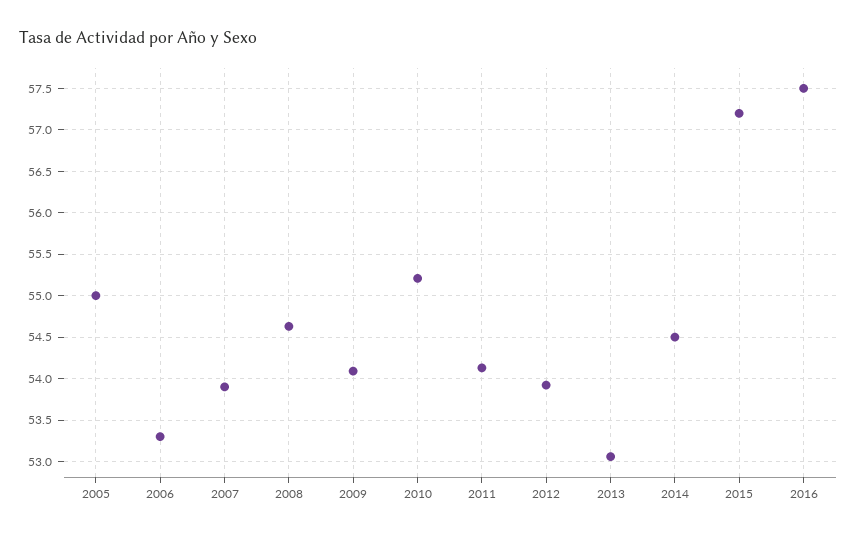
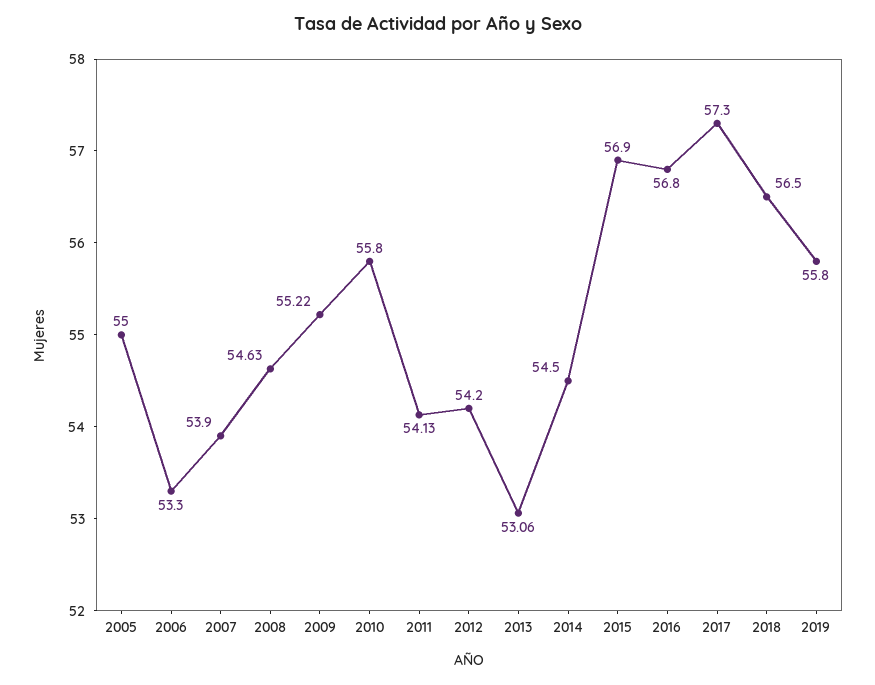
2009: 54.1 -> 55.22
2010: 55.2 -> 55.8
2012: 53.9 -> 54.2
2015: 57.2 -> 56.9
2016: 57.5 -> 56.8
2017: none -> 57.3
2018: none -> 56.5
2019: none -> 55.8

